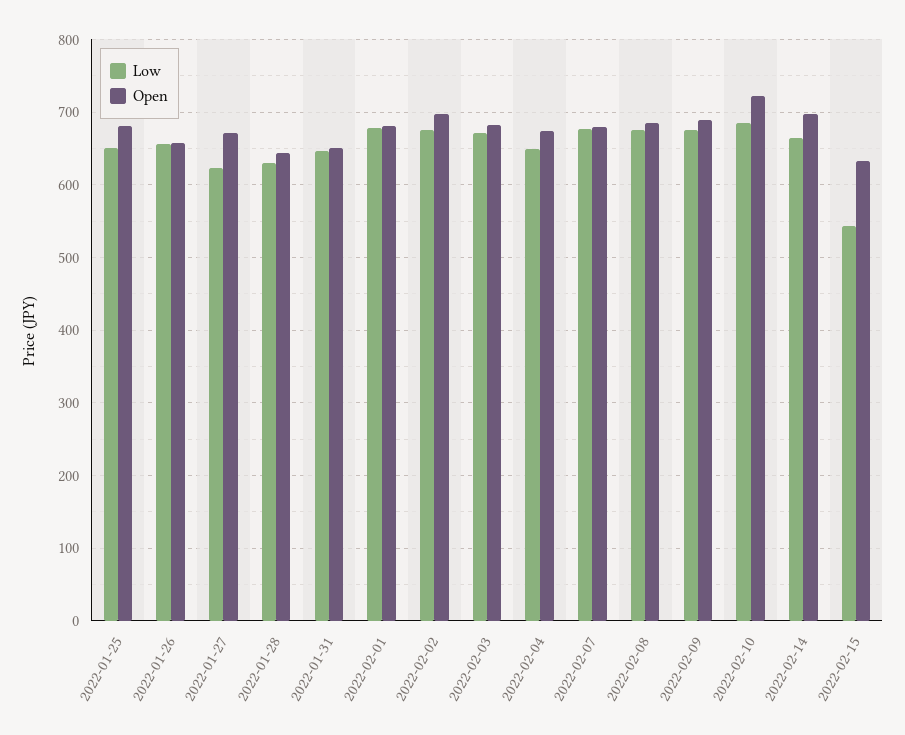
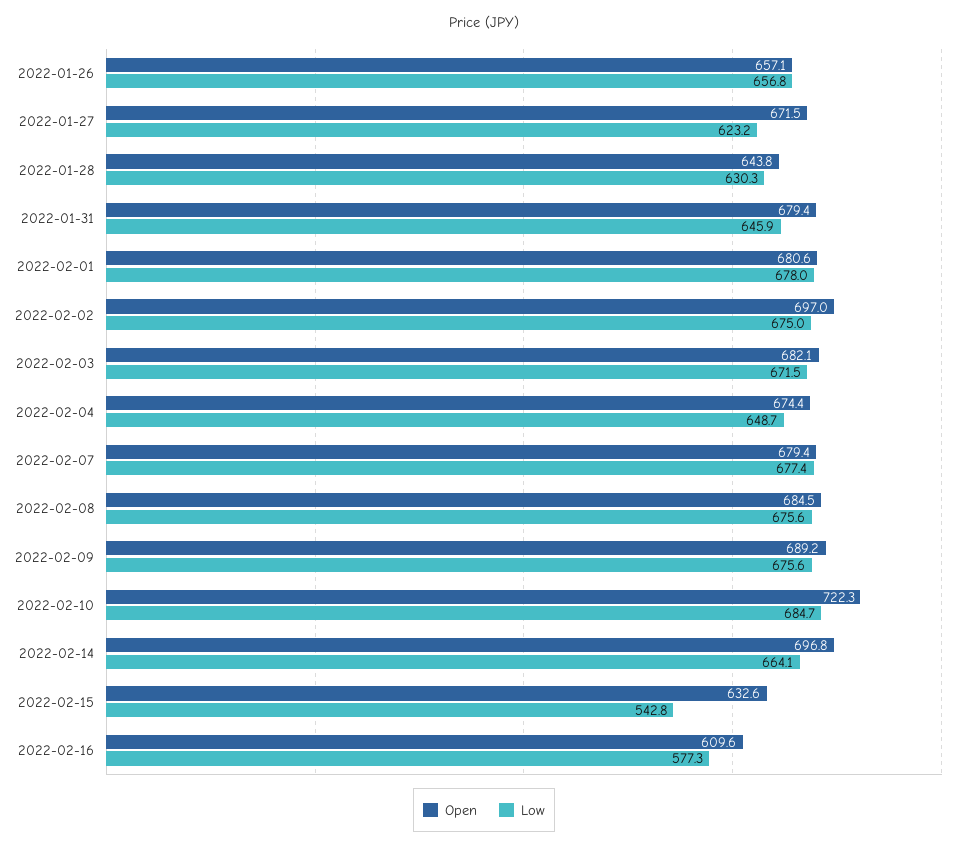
Low, 2022-01-25: 650 -> none
Open, 2022-01-25: 680 -> none
Open, 2022-01-31: 650 -> 679.4
Open, 2022-02-16: none -> 609.6
Low, 2022-02-16: none -> 577.3

